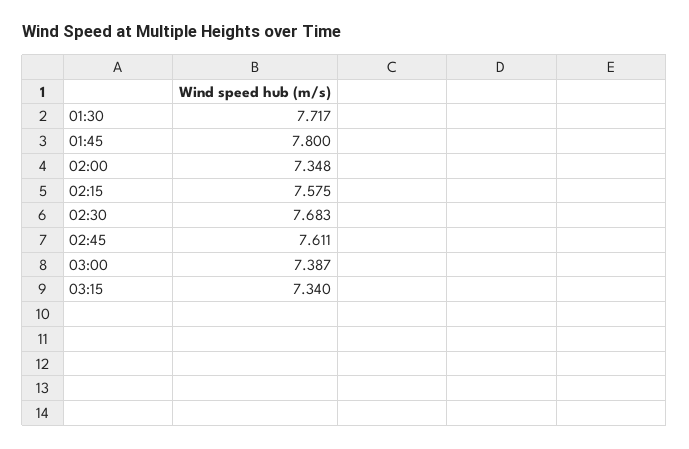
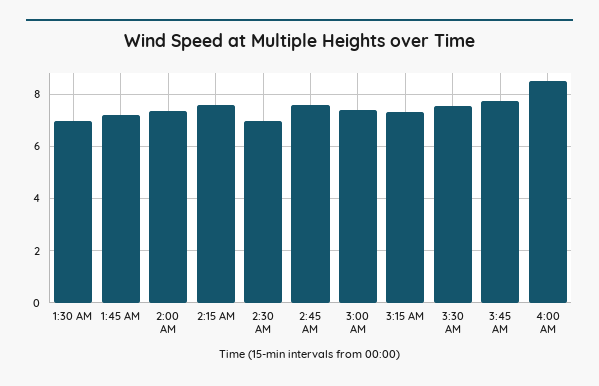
01:30: 7.717 -> 7
01:45: 7.8 -> 7.25
02:30: 7.683 -> 7
3:30 AM: none -> 7.5
3:45 AM: none -> 7.75
4:00 AM: none -> 8.5

